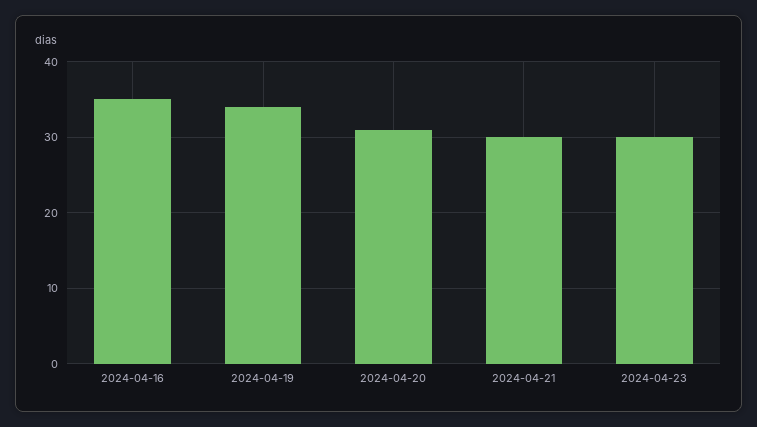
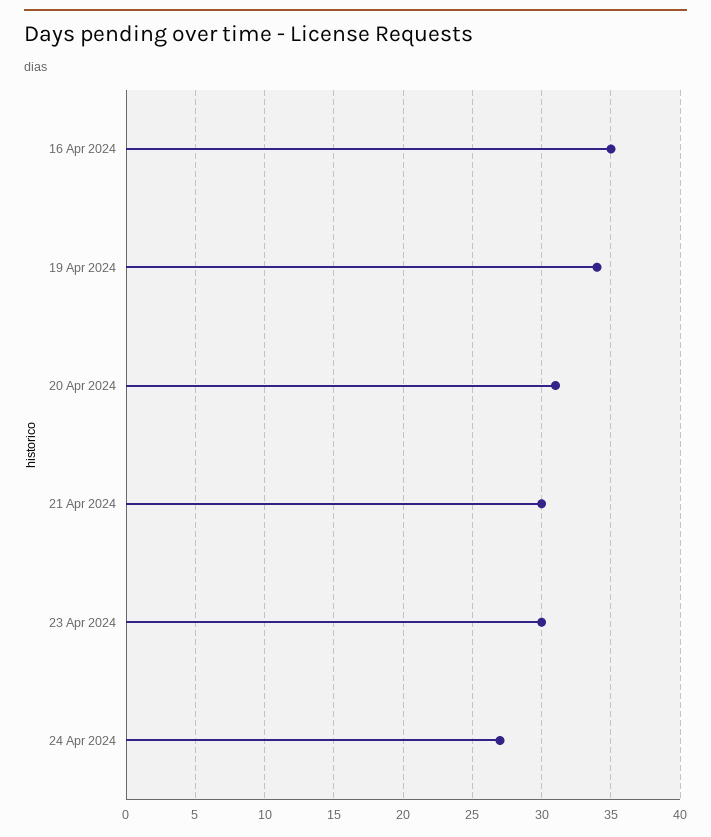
24 Apr 2024: none -> 27

